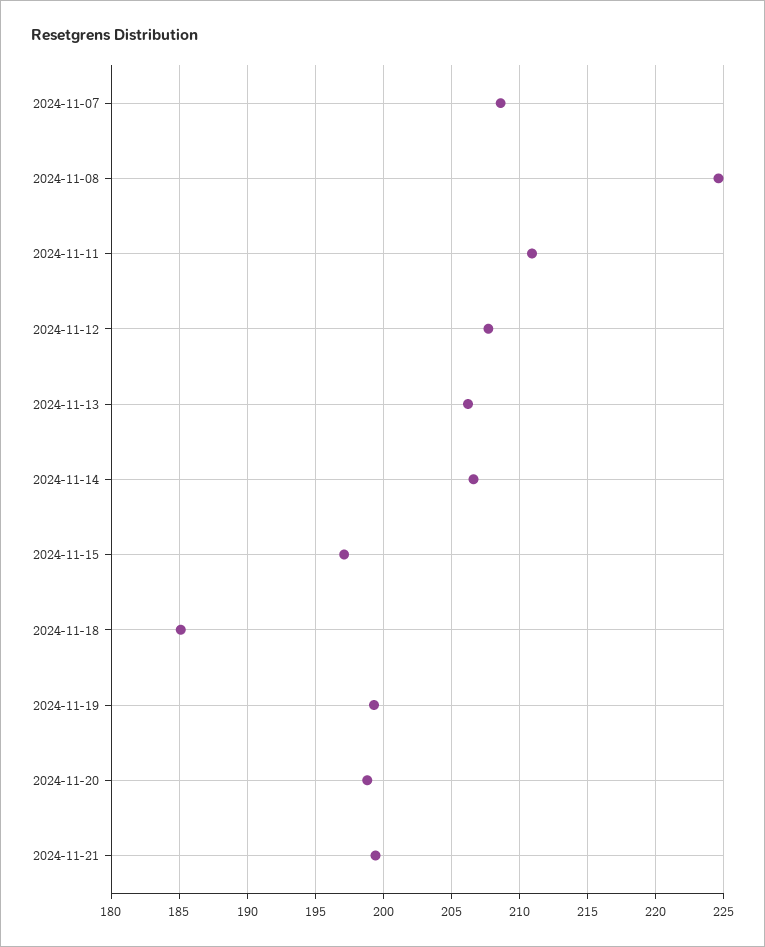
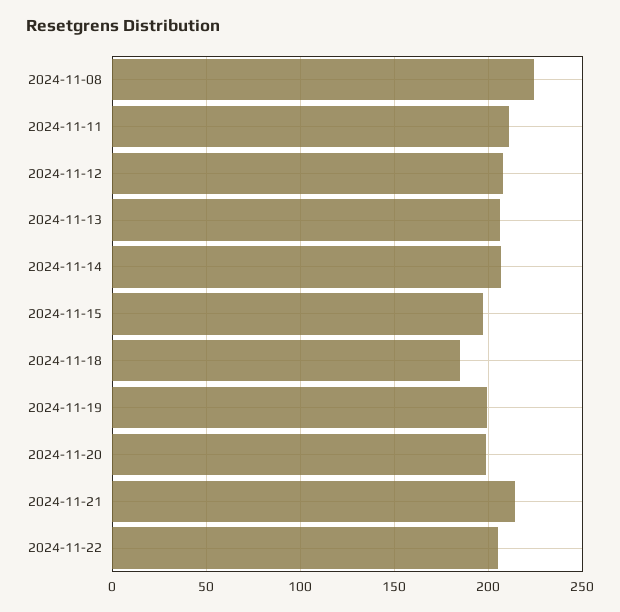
2024-11-07: 208.5 -> none
2024-11-21: 199.5 -> 215
2024-11-22: none -> 205

